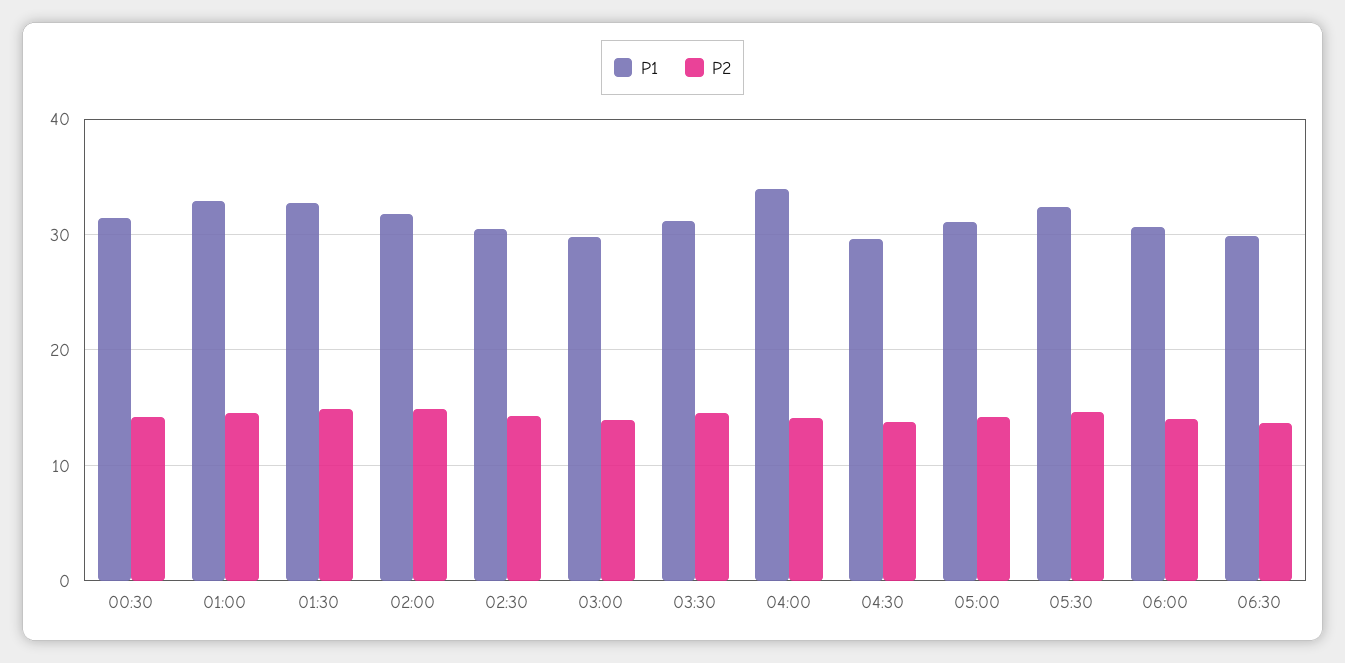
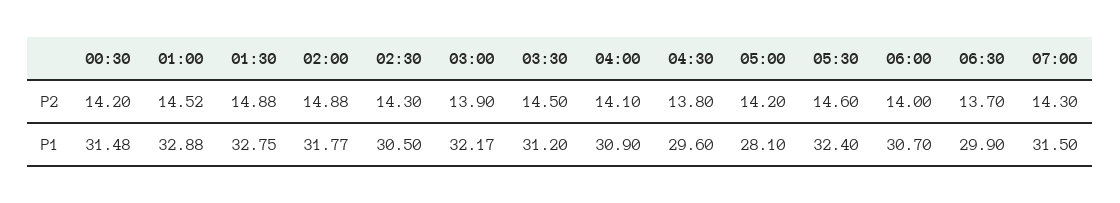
P1, 03:00: 30 -> 32.17
P1, 04:00: 34 -> 30.9
P1, 05:00: 31 -> 28.1
P2, 07:00: none -> 14.3
P1, 07:00: none -> 31.5

